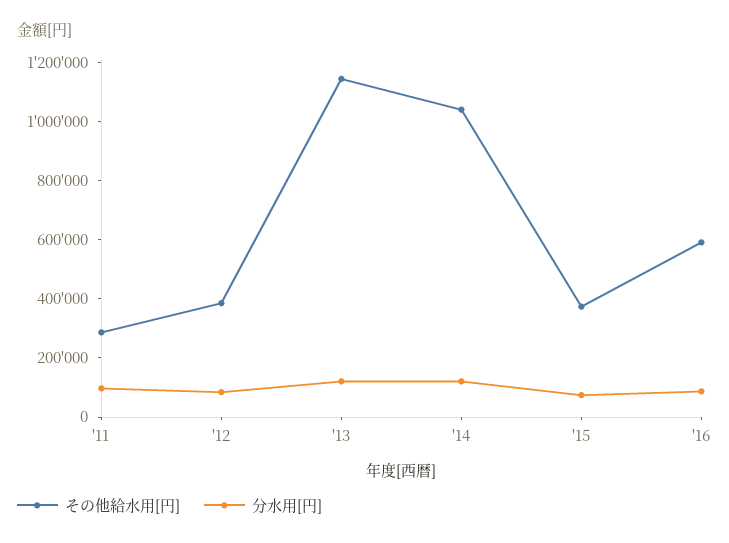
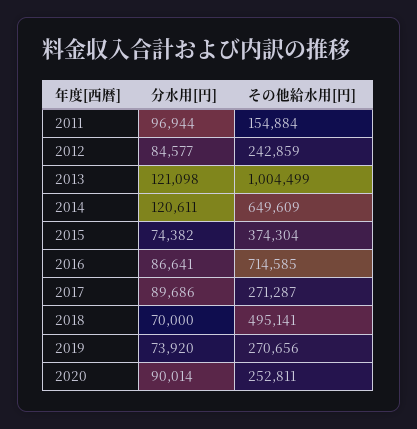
その他給水用[円], '11: 300000 -> 154884
その他給水用[円], '12: 400000 -> 242859
その他給水用[円], '13: 1150000 -> 1004499
その他給水用[円], '14: 1050000 -> 649609
その他給水用[円], '16: 600000 -> 714585
分水用[円], 2017: none -> 89686
その他給水用[円], 2017: none -> 271287
分水用[円], 2018: none -> 70000
その他給水用[円], 2018: none -> 495141
分水用[円], 2019: none -> 73920
その他給水用[円], 2019: none -> 270656
分水用[円], 2020: none -> 90014
その他給水用[円], 2020: none -> 252811

